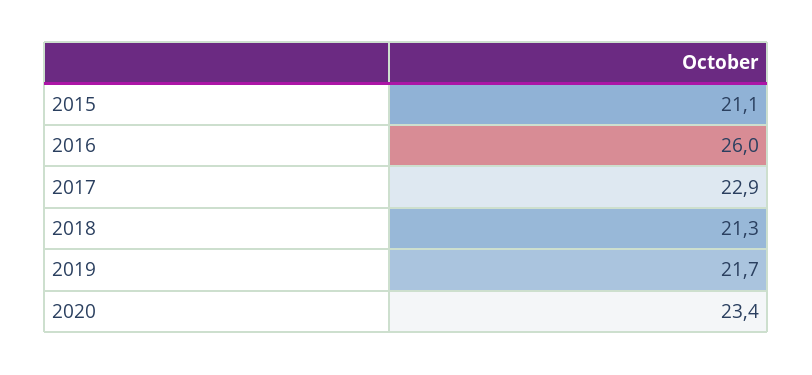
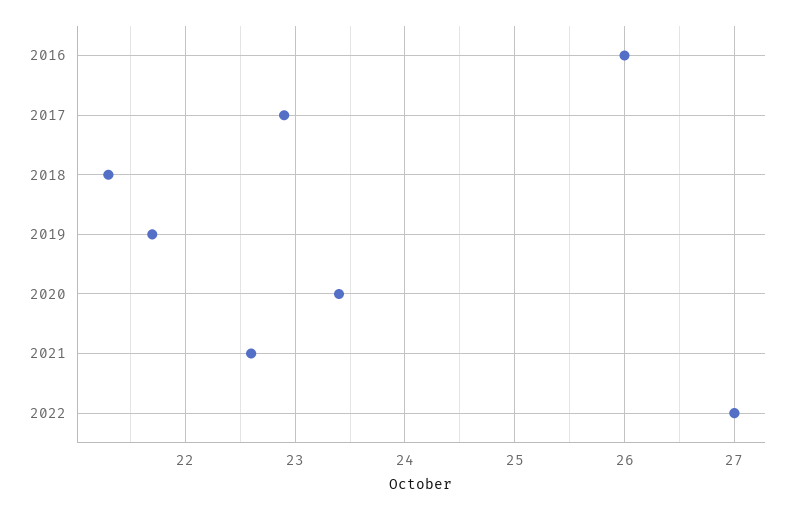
2015: 21.1 -> none
2021: none -> 22.6
2022: none -> 27

